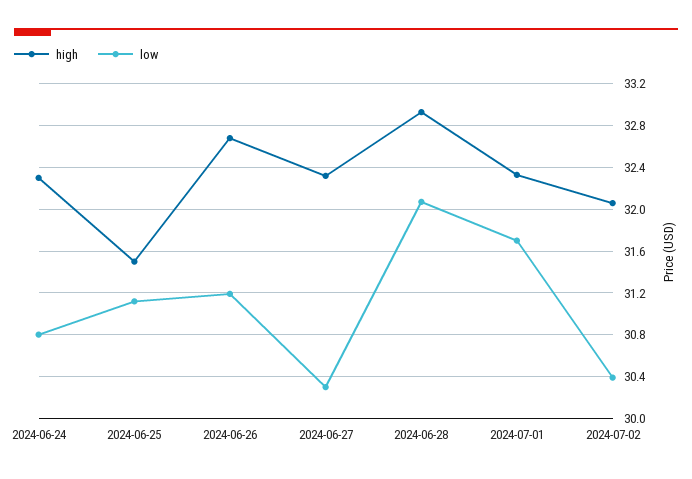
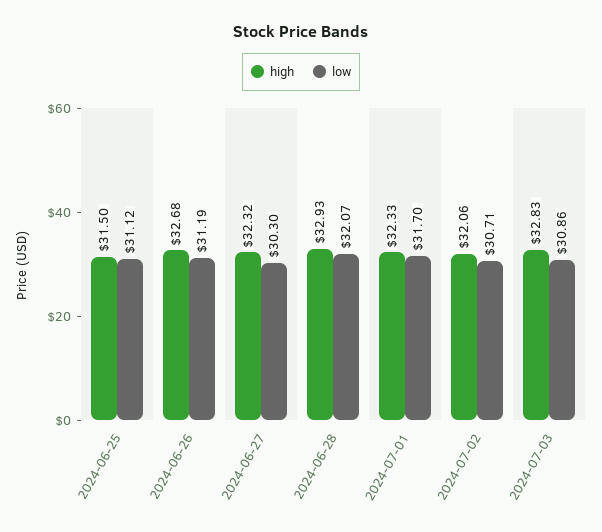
high, 2024-06-24: 32.3 -> none
low, 2024-06-24: 30.8 -> none
low, 2024-07-02: 30.4 -> 30.71
high, 2024-07-03: none -> 32.83
low, 2024-07-03: none -> 30.86

